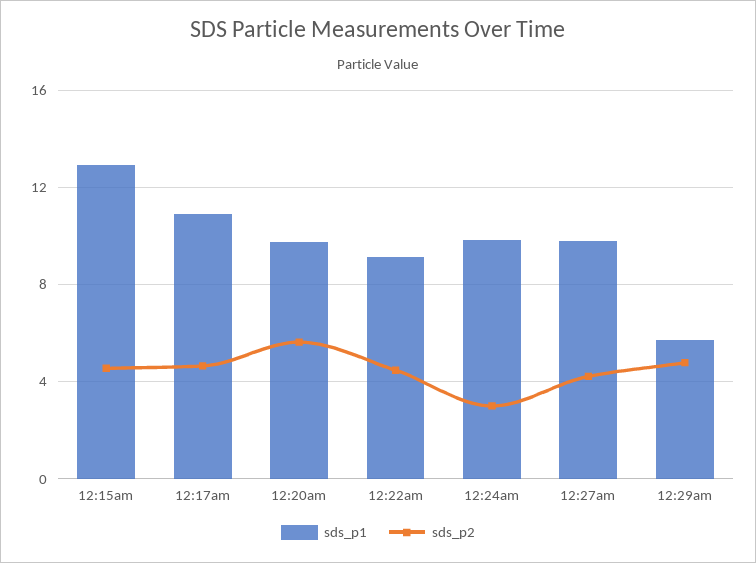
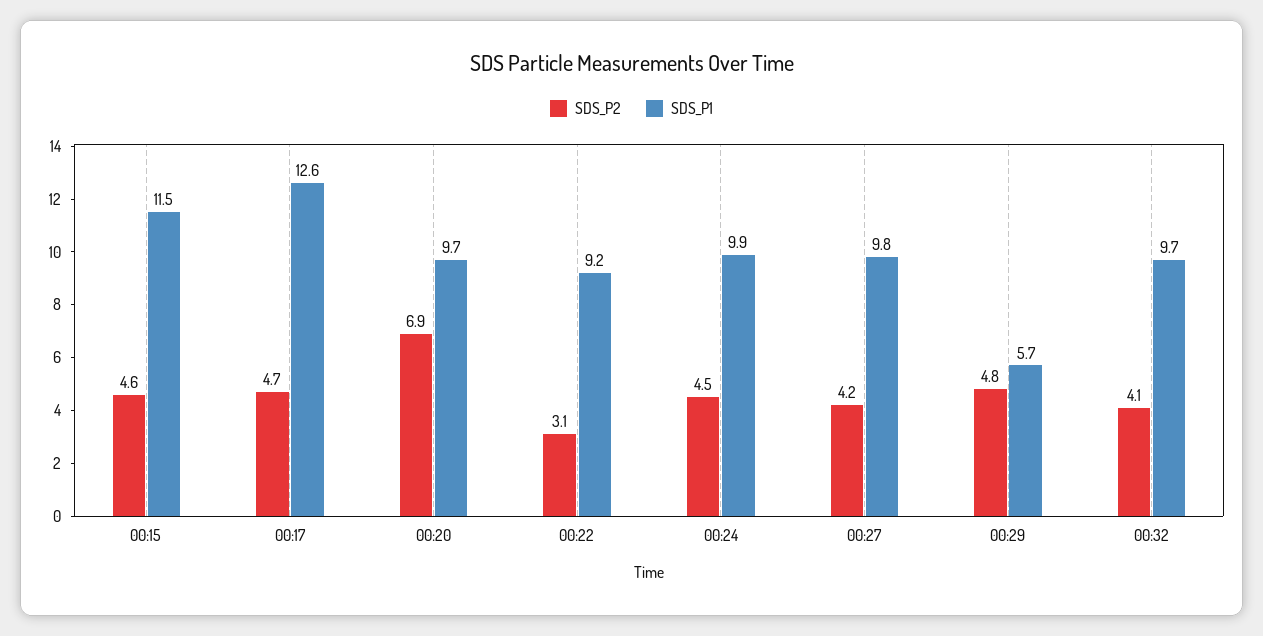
sds_p1, 12:15am: 13 -> 11.5
sds_p1, 12:17am: 11 -> 12.6
sds_p2, 12:20am: 5.5 -> 6.9
sds_p2, 12:22am: 4.5 -> 3.1
sds_p2, 12:24am: 3 -> 4.5
sds_p2, 00:32: none -> 4.1
sds_p1, 00:32: none -> 9.7

